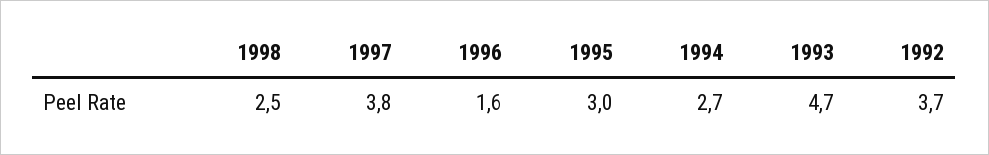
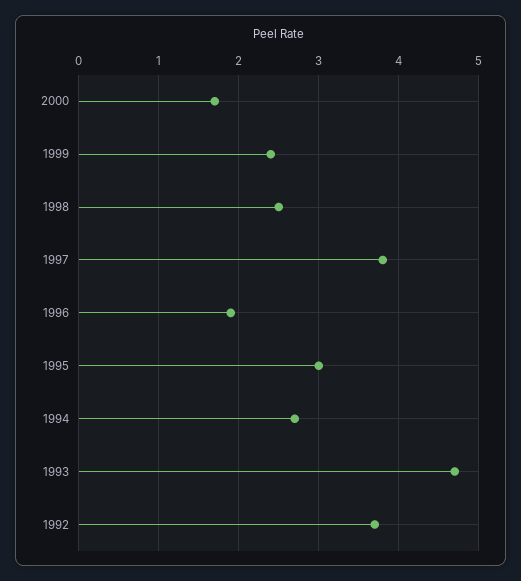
1996: 1.6 -> 1.9
2000: none -> 1.7
1999: none -> 2.4

